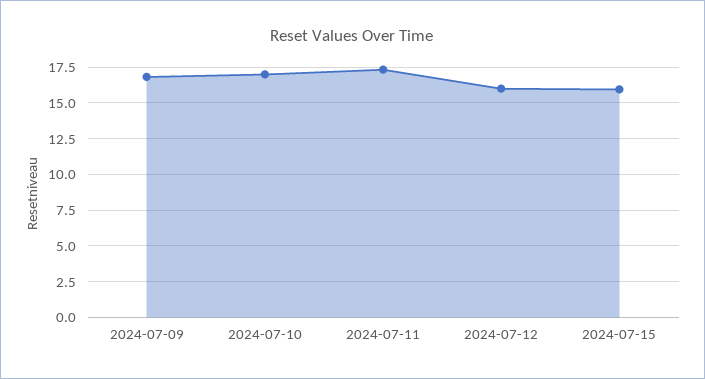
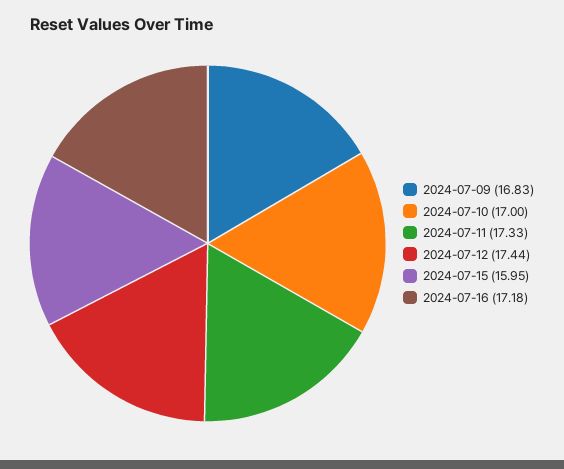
2024-07-12: 16 -> 17.44
2024-07-16: none -> 17.18

